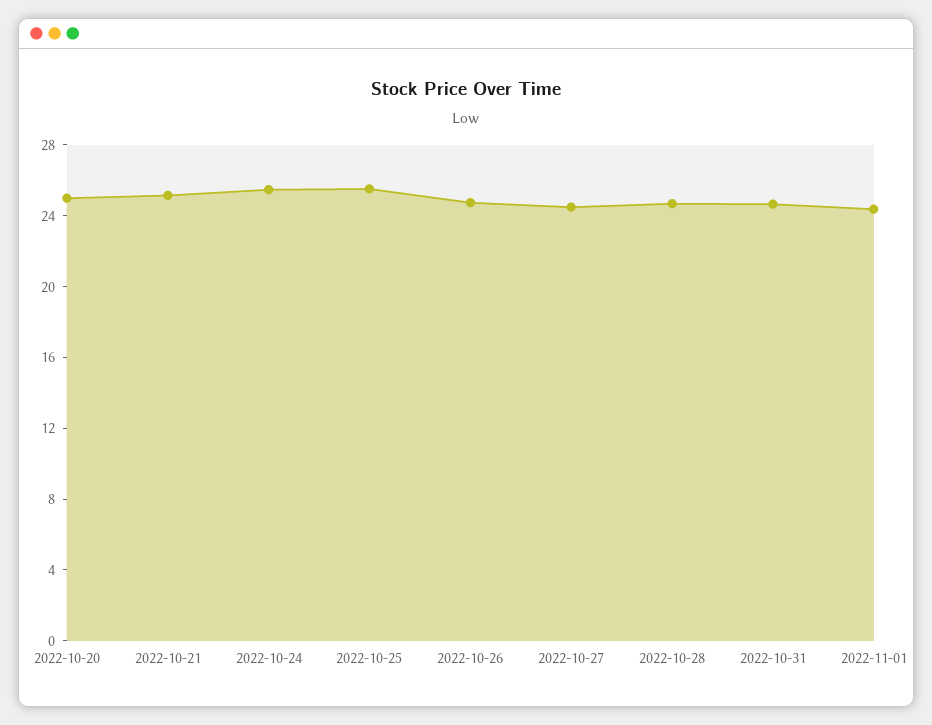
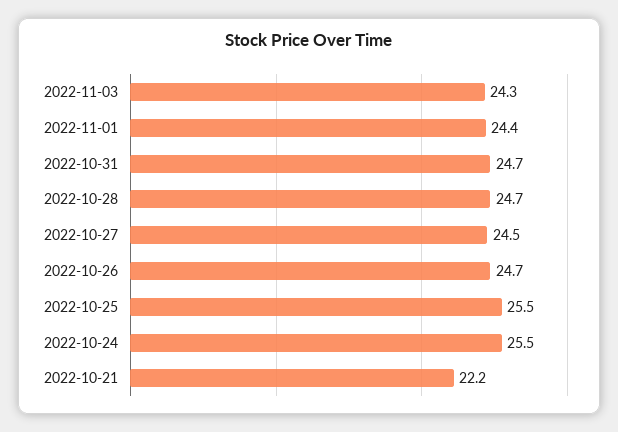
2022-10-20: 25 -> none
2022-10-21: 25 -> 22.2
2022-11-03: none -> 24.3

